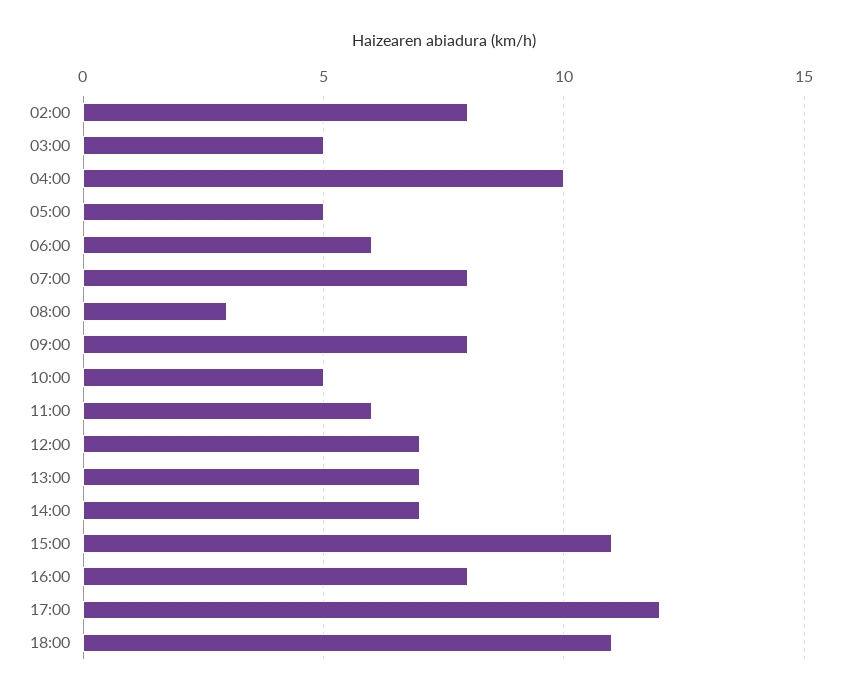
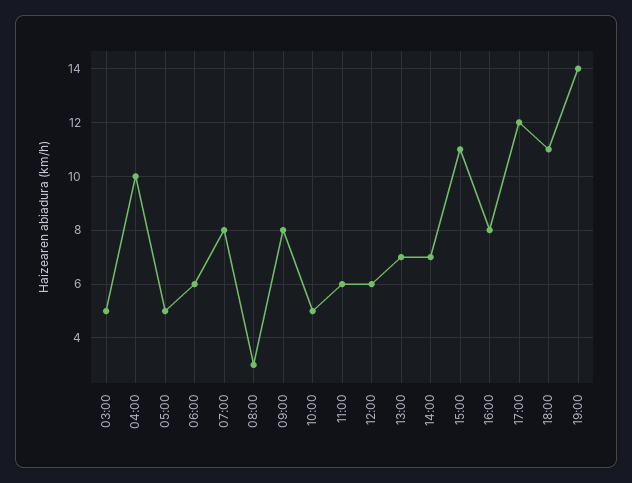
02:00: 8 -> none
12:00: 7 -> 6
19:00: none -> 14

